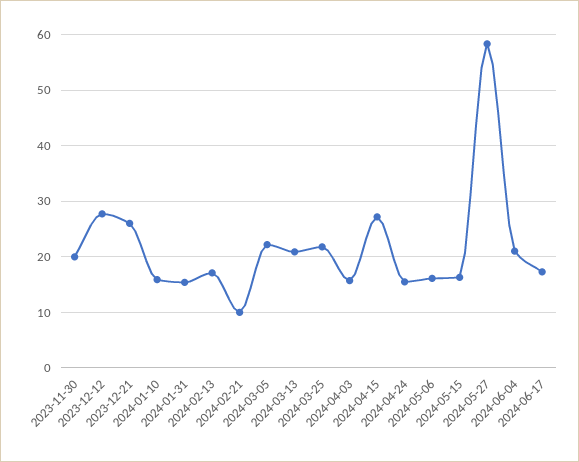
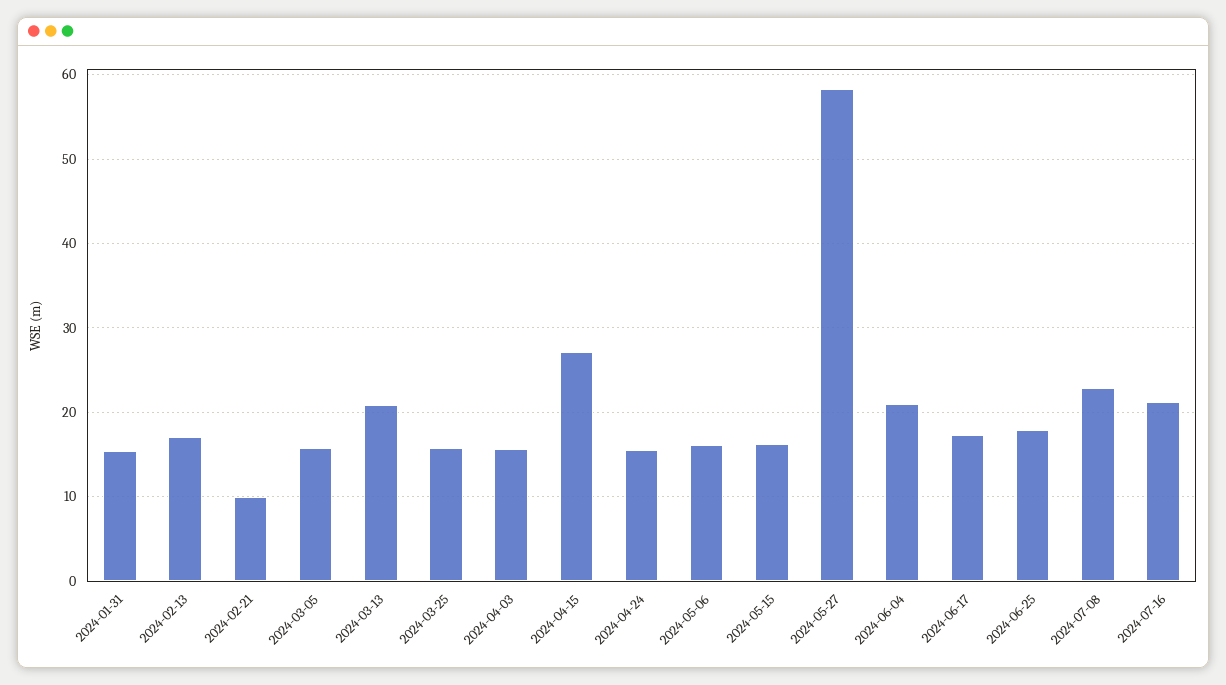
2023-11-30: 20 -> none
2023-12-12: 28 -> none
2023-12-21: 26 -> none
2024-01-10: 16 -> none
2024-03-05: 22 -> 16
2024-03-25: 22 -> 16
2024-06-25: none -> 18
2024-07-08: none -> 23
2024-07-16: none -> 21

